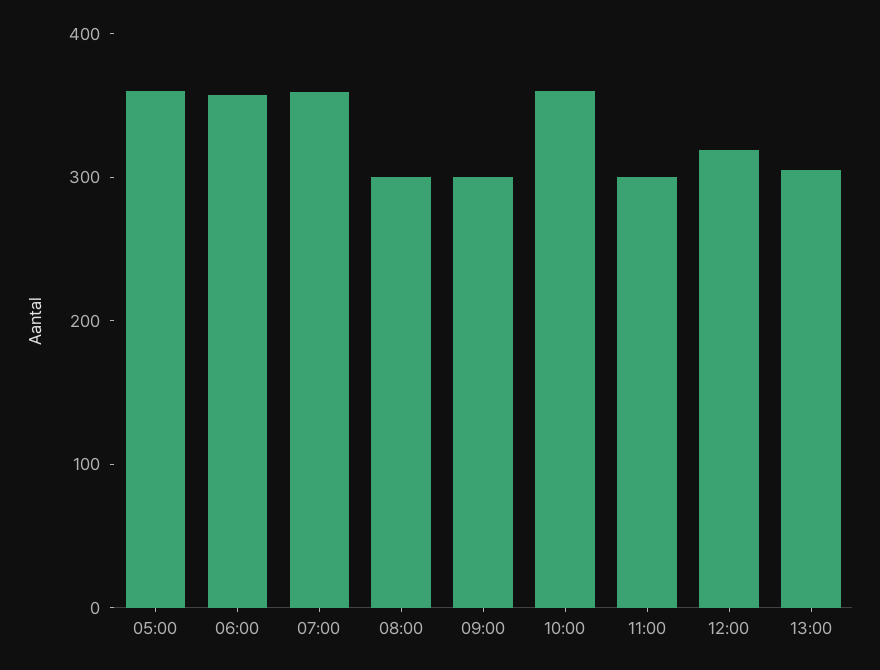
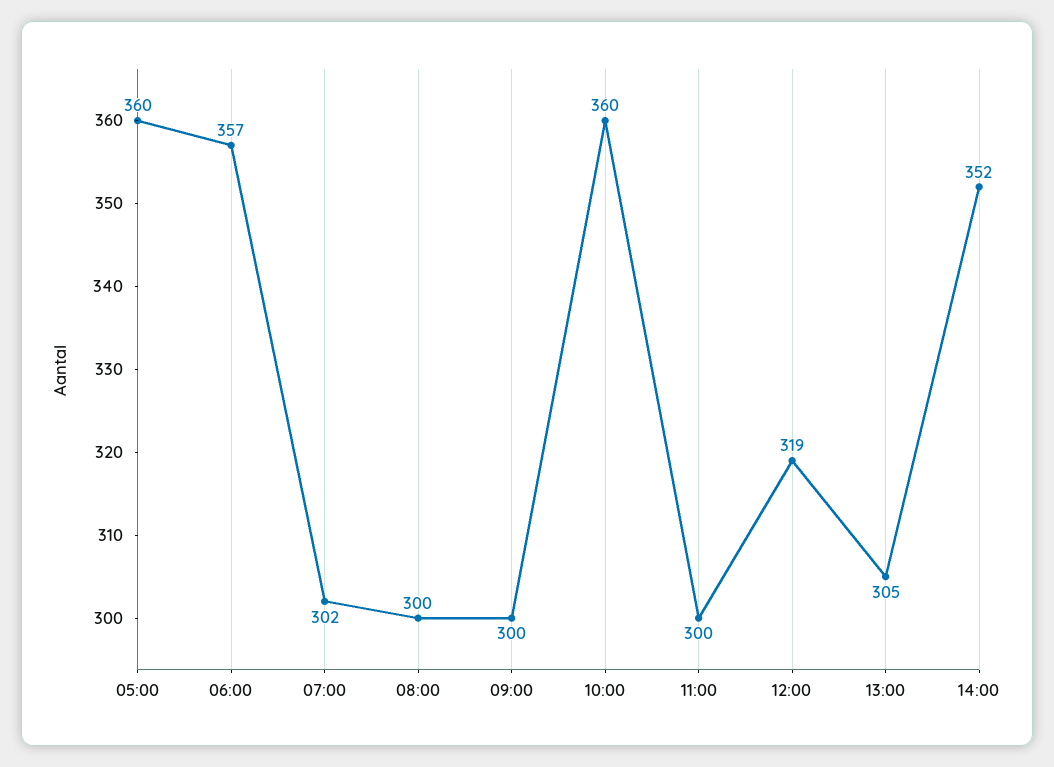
07:00: 360 -> 302
14:00: none -> 352

